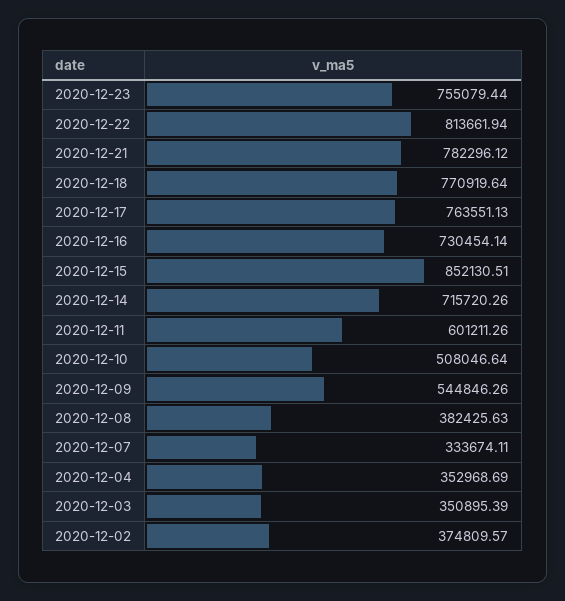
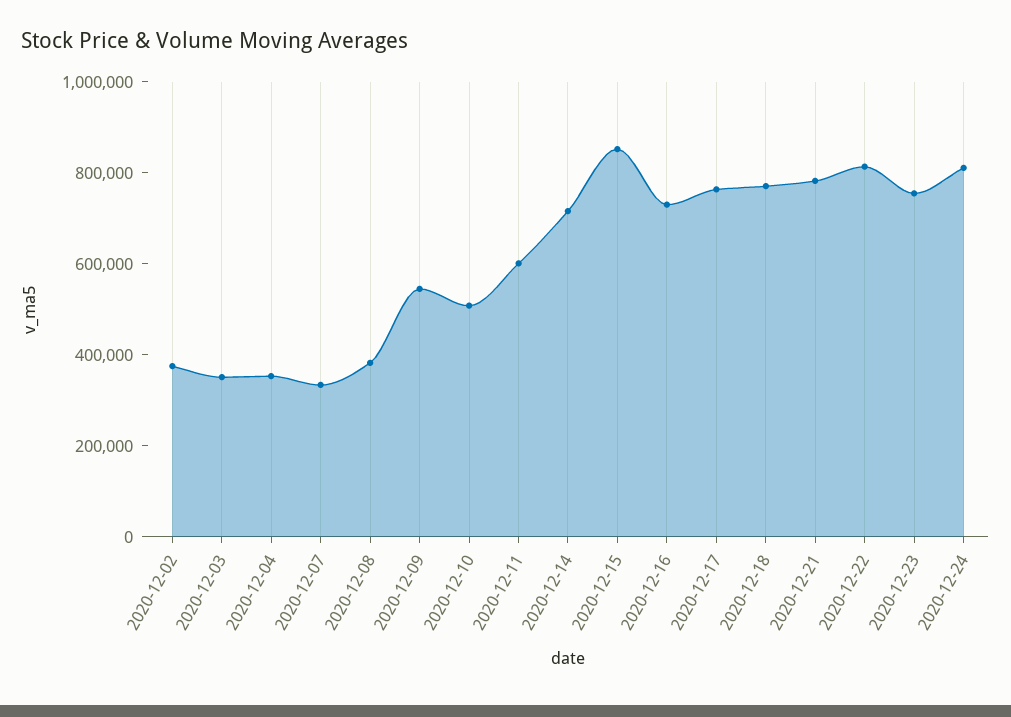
2020-12-24: none -> 800000

